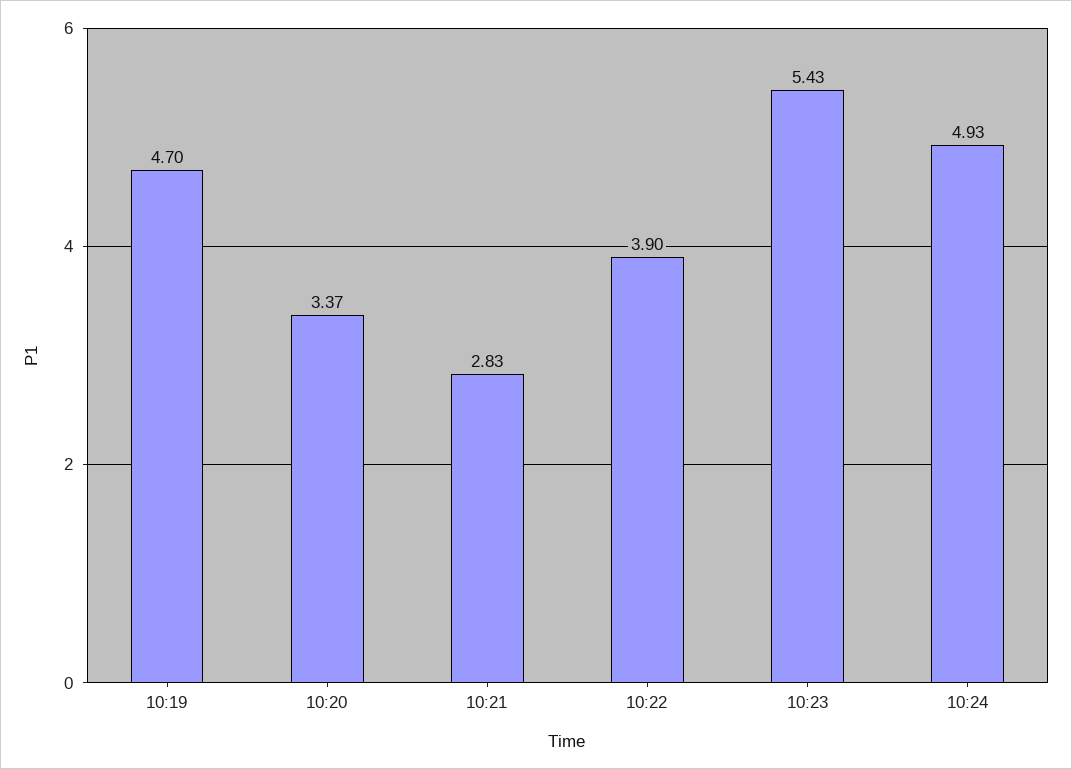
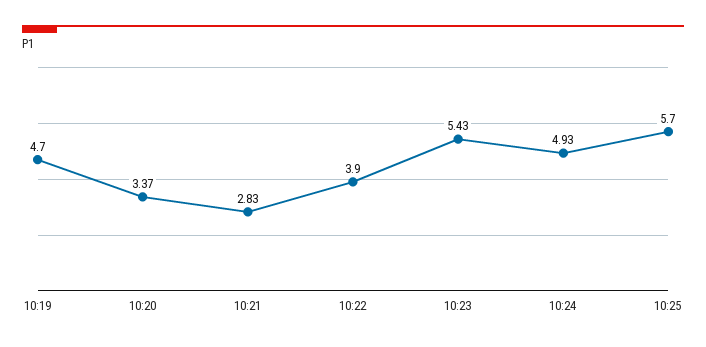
10:25: none -> 5.7

